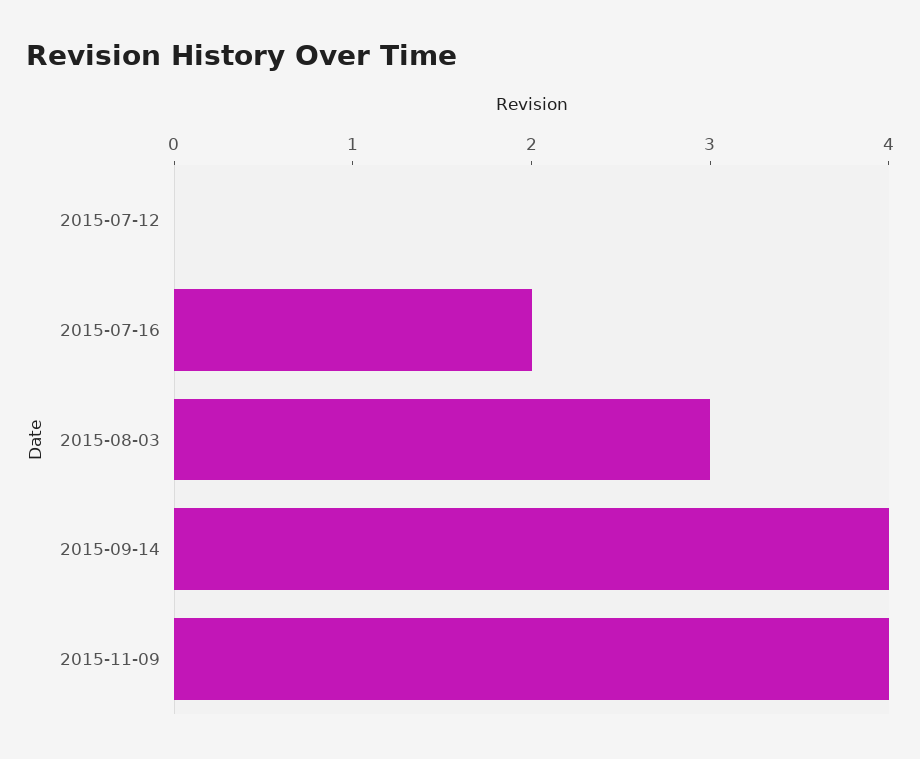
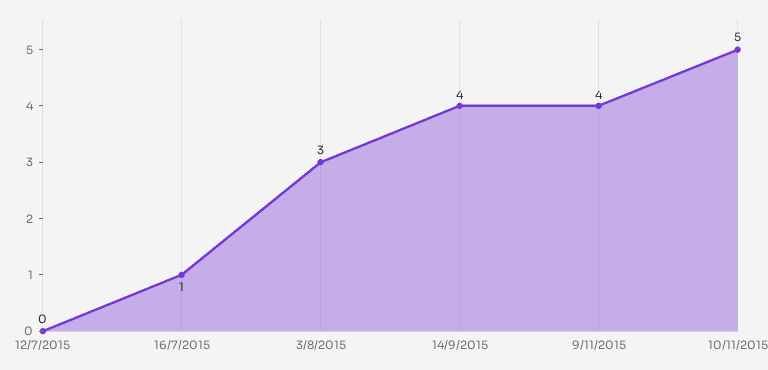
2015-07-16: 2 -> 1
10/11/2015: none -> 5

